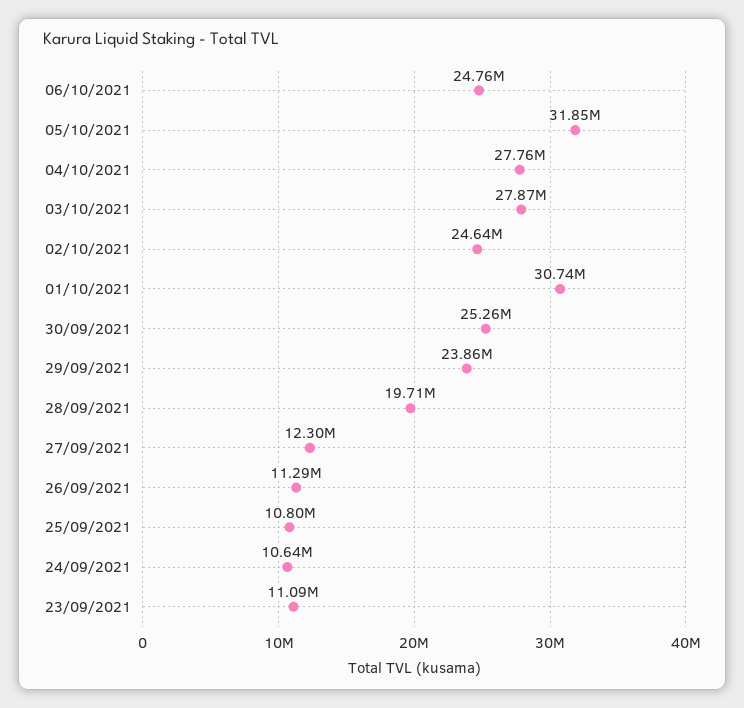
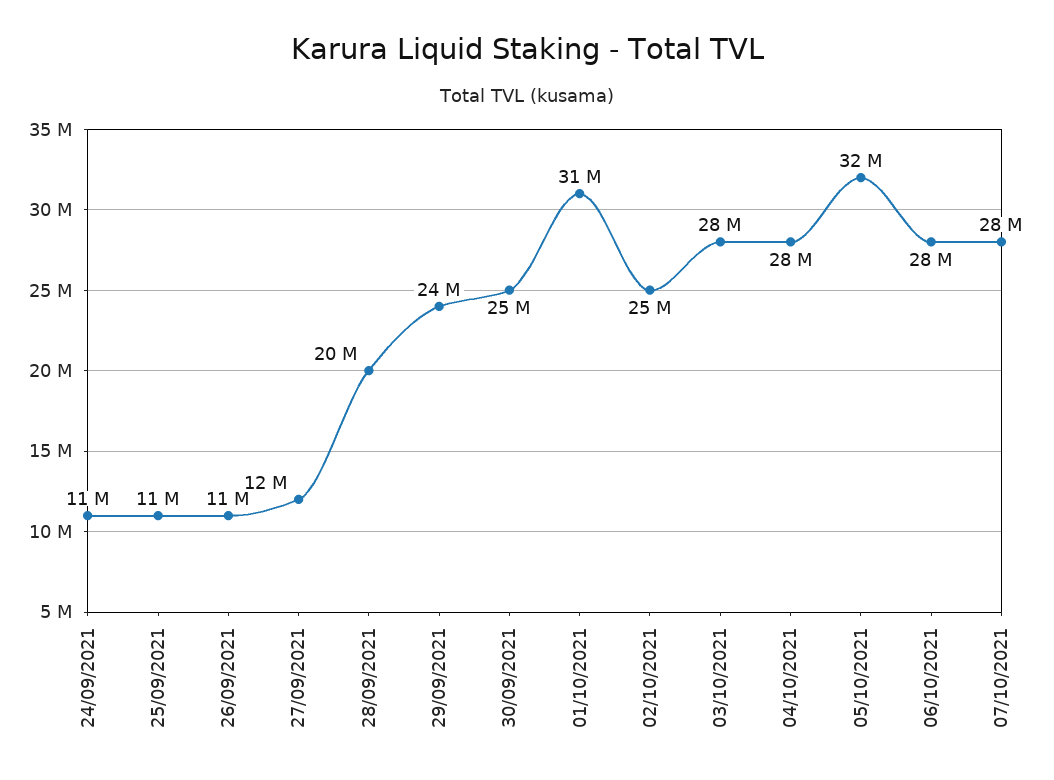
06/10/2021: 24760000 -> 28000000
23/09/2021: 11090000 -> none
07/10/2021: none -> 28000000

